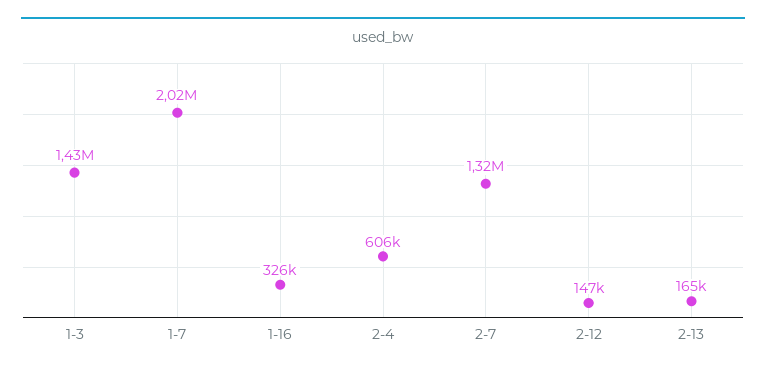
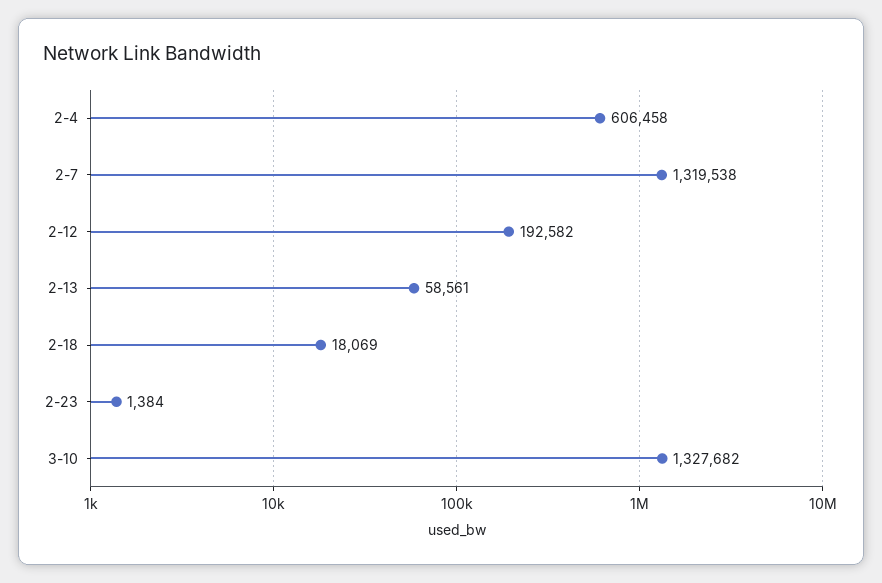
1-3: 1430000 -> none
1-7: 2020000 -> none
1-16: 326000 -> none
2-12: 147000 -> 192582
2-13: 165000 -> 58561
2-18: none -> 18069
2-23: none -> 1384
3-10: none -> 1327682

